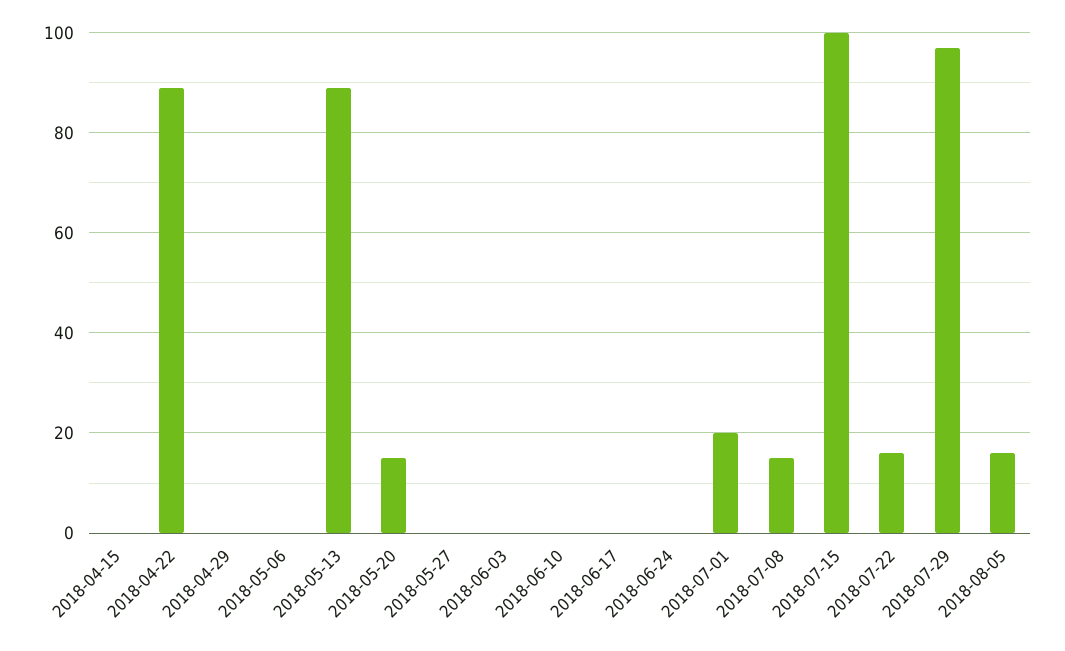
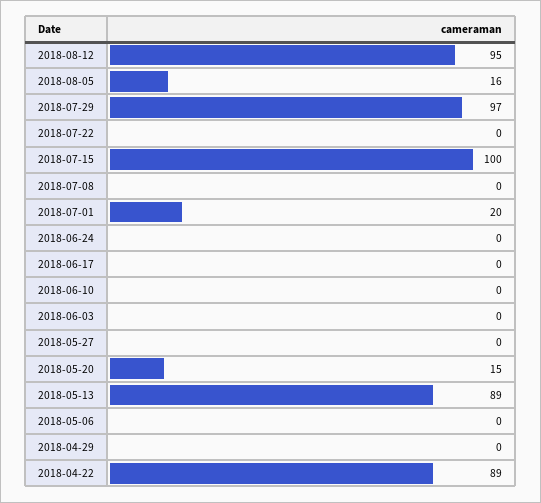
2018-04-15: 0 -> none
2018-07-08: 15 -> 0
2018-07-22: 15 -> 0
2018-08-12: none -> 95

